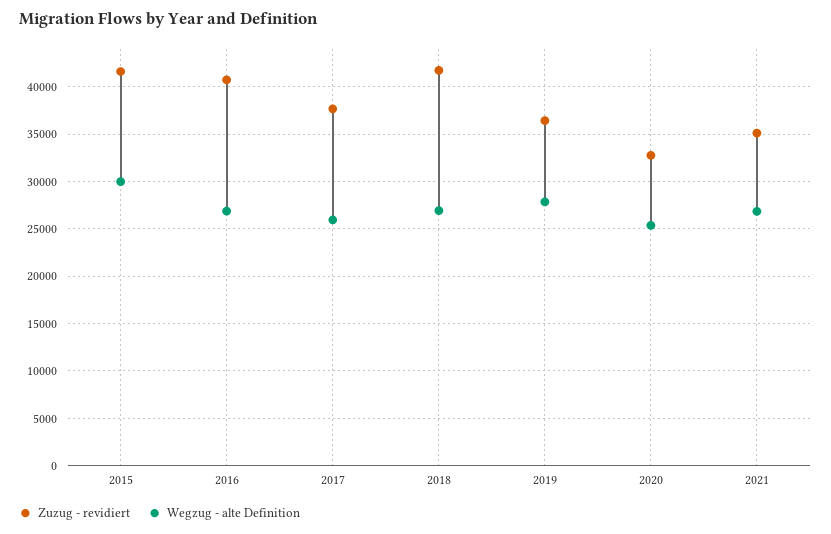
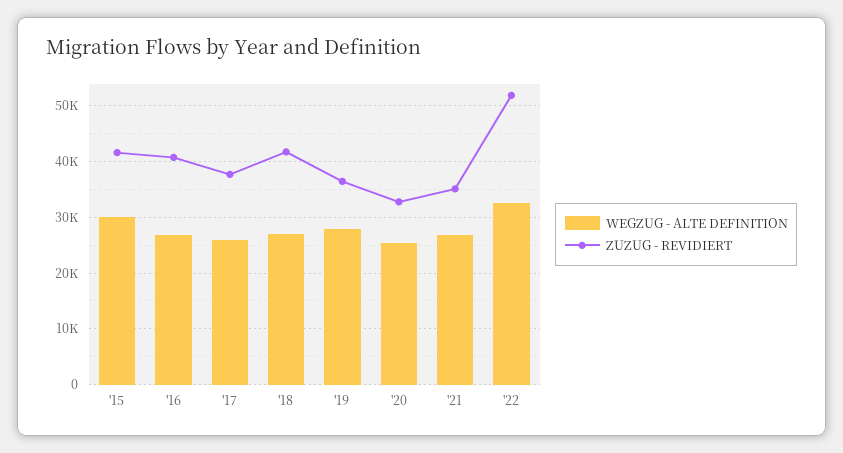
Wegzug - alte Definition, '22: none -> 32000
Zuzug - revidiert, '22: none -> 52000

